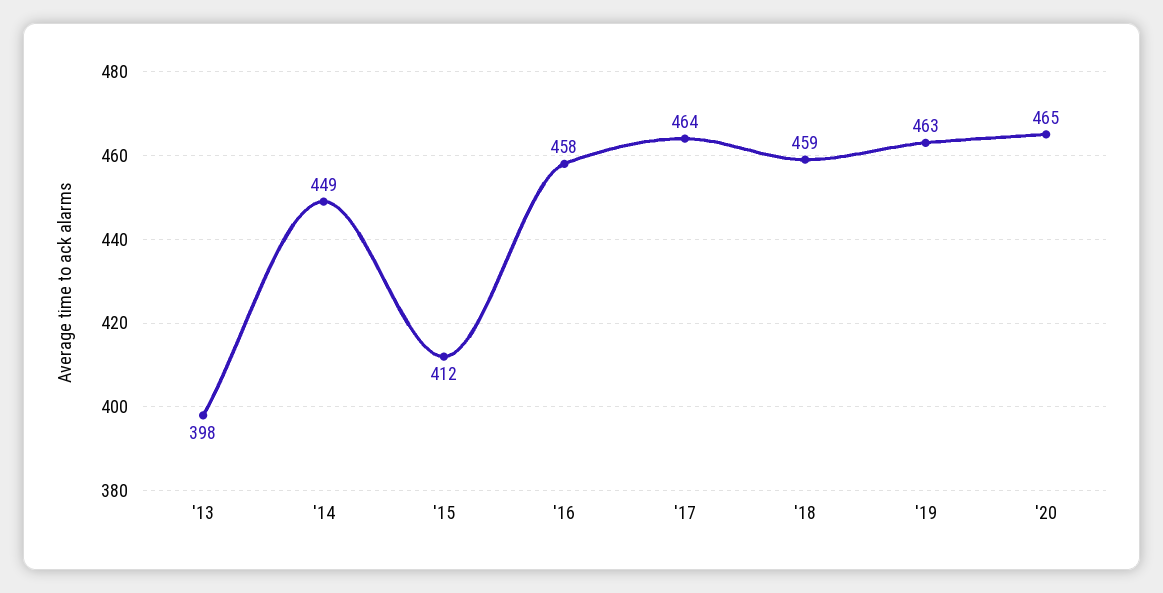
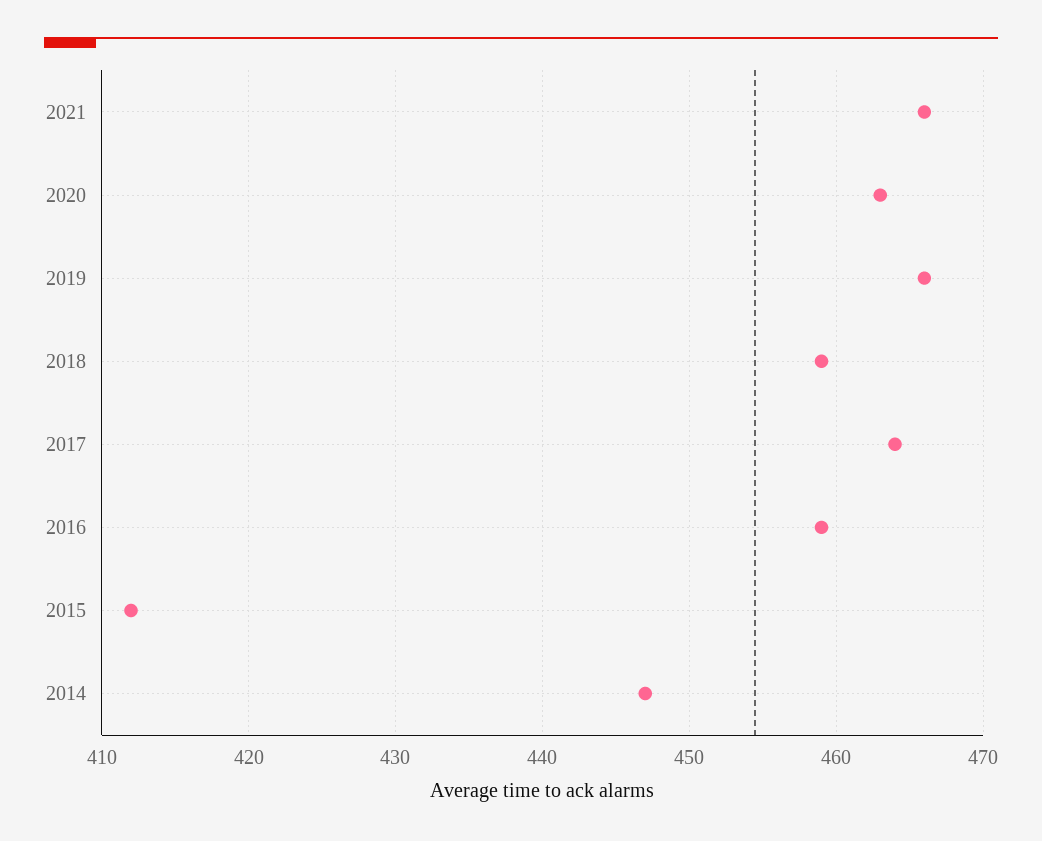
'13: 398 -> none
'14: 449 -> 447
'16: 458 -> 459
'19: 463 -> 466
'20: 465 -> 463
2021: none -> 466

